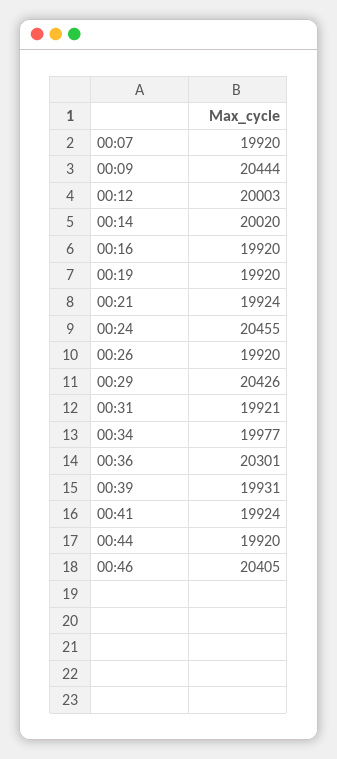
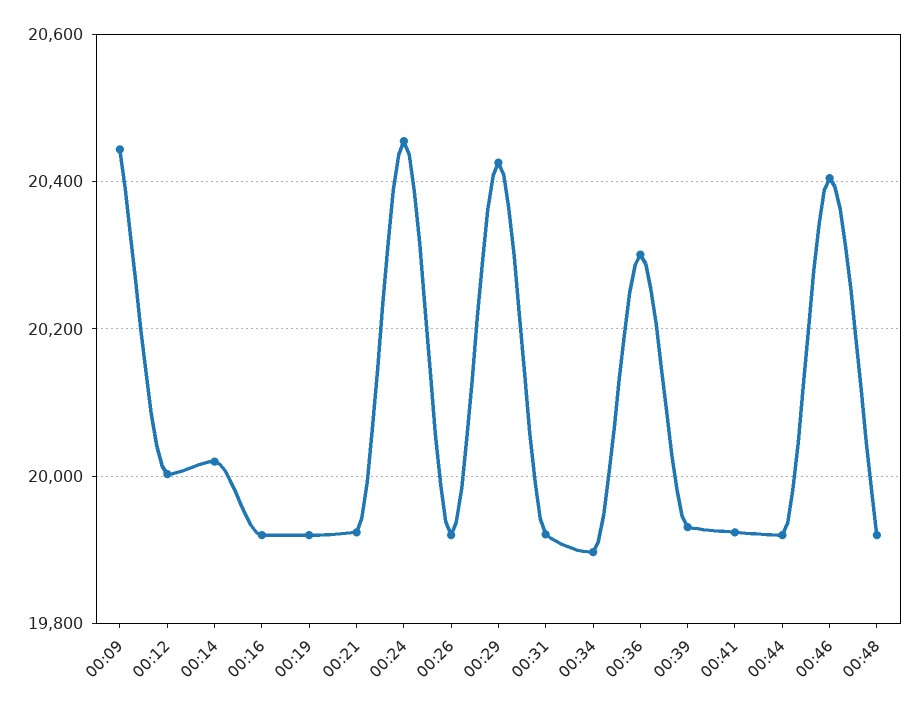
00:07: 19920 -> none
00:34: 19977 -> 19900
00:48: none -> 19920

